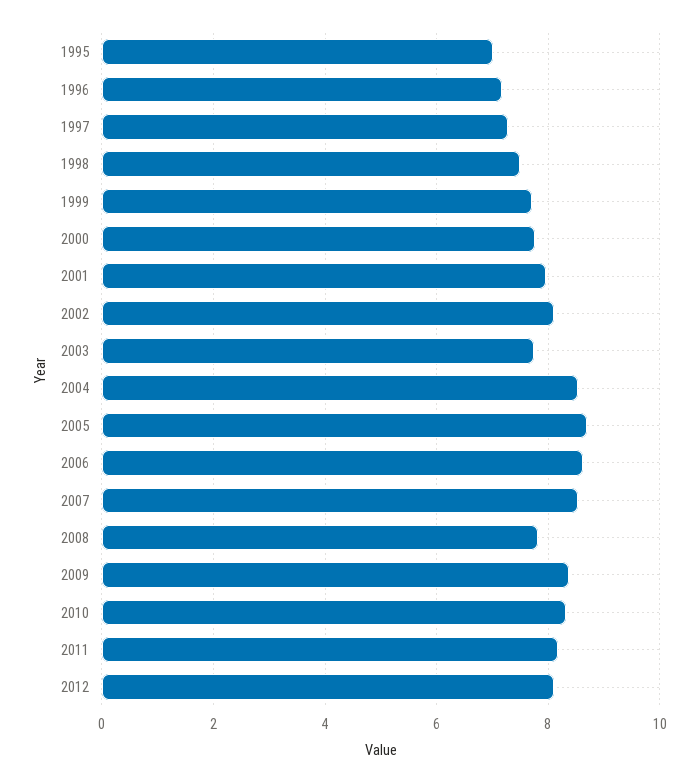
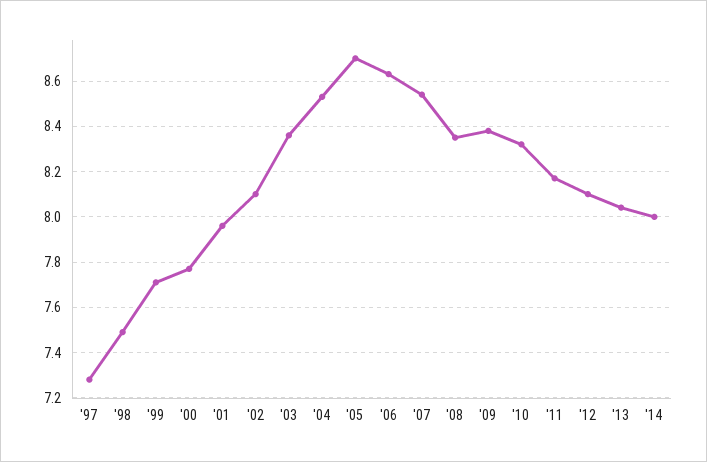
1995: 7 -> none
1996: 7.2 -> none
2003: 7.8 -> 8.35
2008: 7.8 -> 8.35
'13: none -> 8.05
'14: none -> 8

